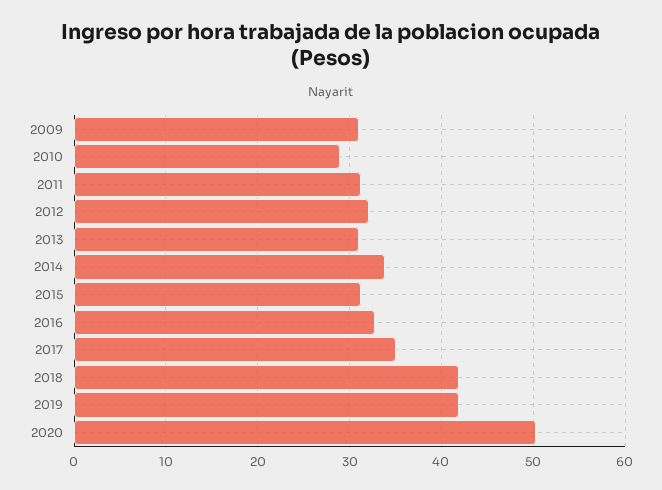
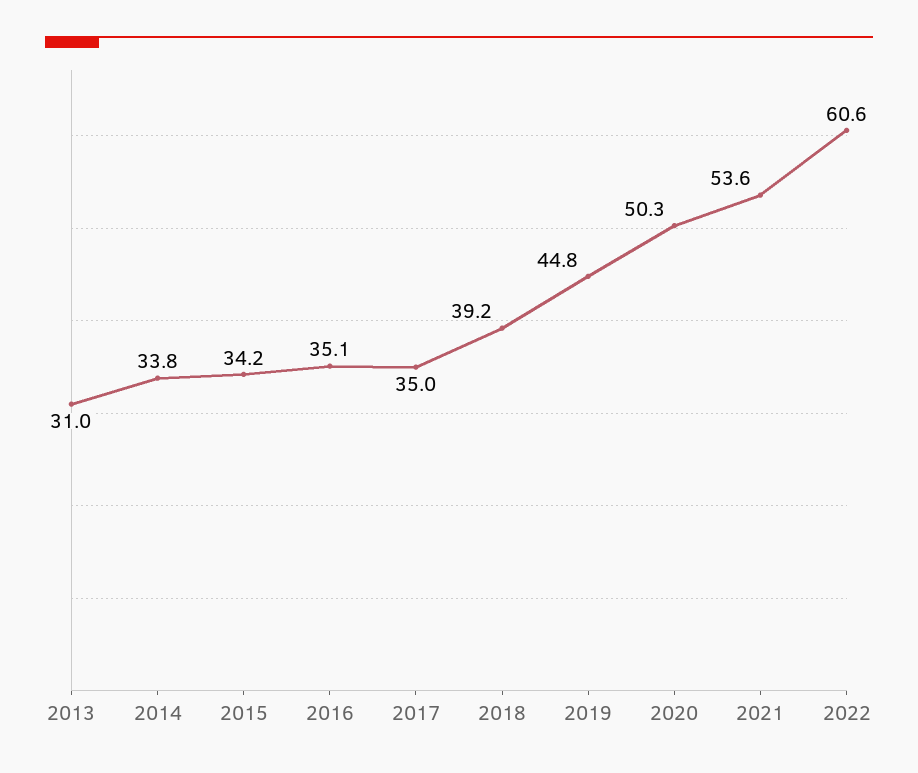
2009: 31 -> none
2010: 29 -> none
2011: 31 -> none
2012: 32 -> none
2015: 31 -> 34.2
2016: 33 -> 35.1
2018: 42 -> 39.2
2019: 42 -> 44.8
2021: none -> 53.6
2022: none -> 60.6

